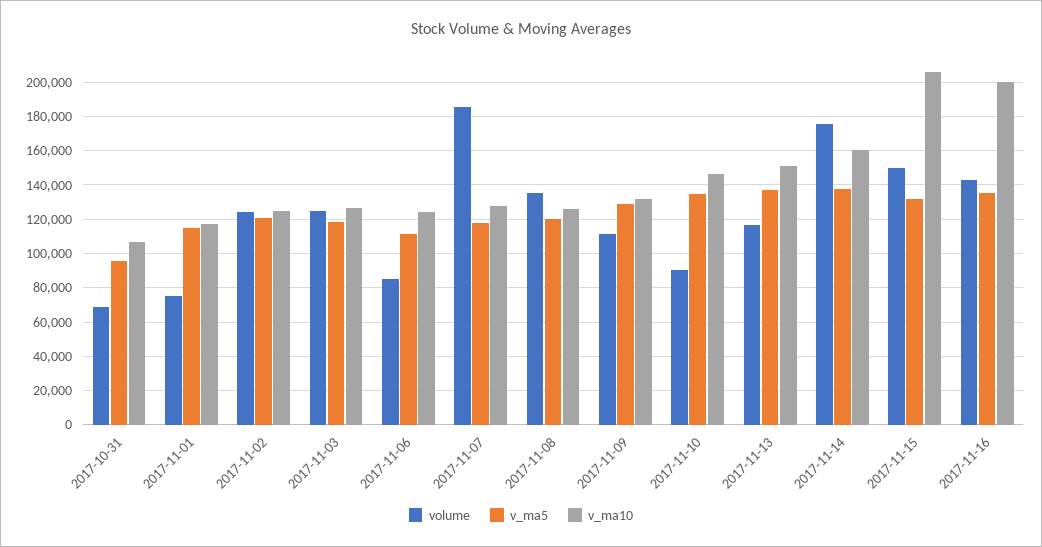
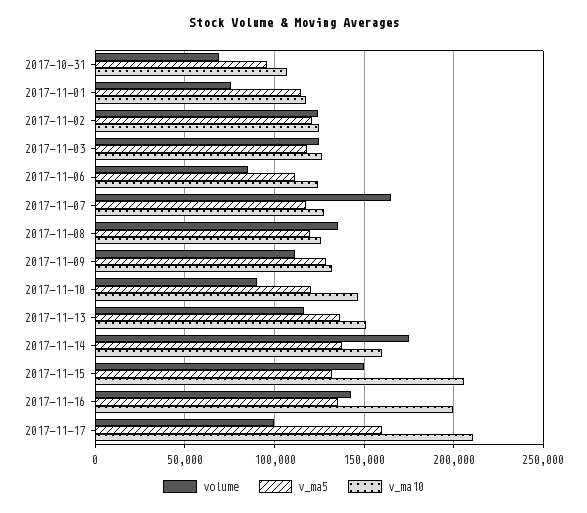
volume, 2017-11-07: 185000 -> 165000
v_ma5, 2017-11-10: 135000 -> 120000
volume, 2017-11-17: none -> 100000
v_ma5, 2017-11-17: none -> 160000
v_ma10, 2017-11-17: none -> 210000

